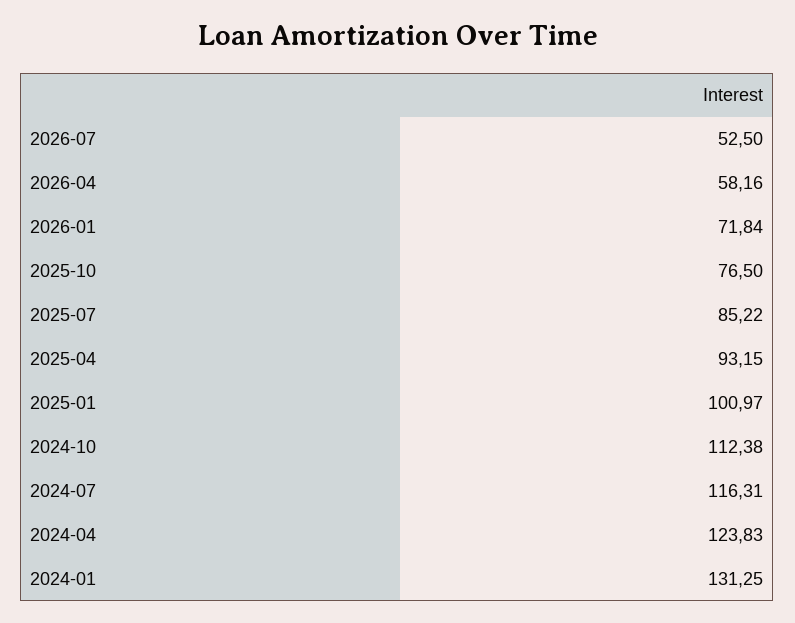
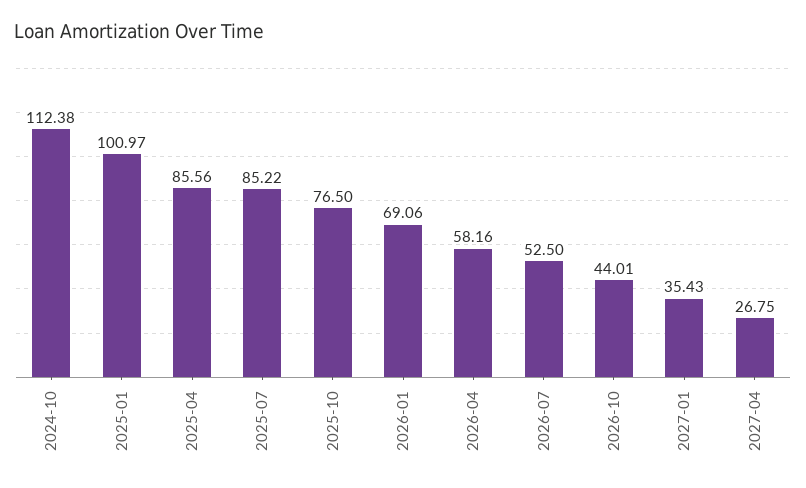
2026-01: 71.84 -> 69.06
2025-04: 93.15 -> 85.56
2024-07: 116.31 -> none
2024-04: 123.83 -> none
2024-01: 131.25 -> none
2026-10: none -> 44.01
2027-01: none -> 35.43
2027-04: none -> 26.75

